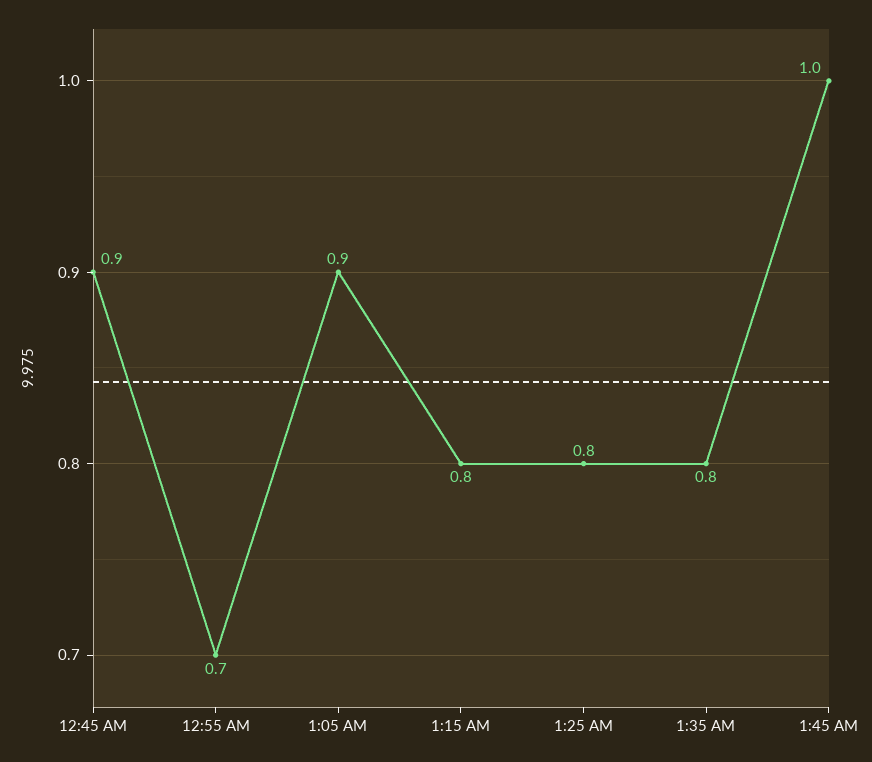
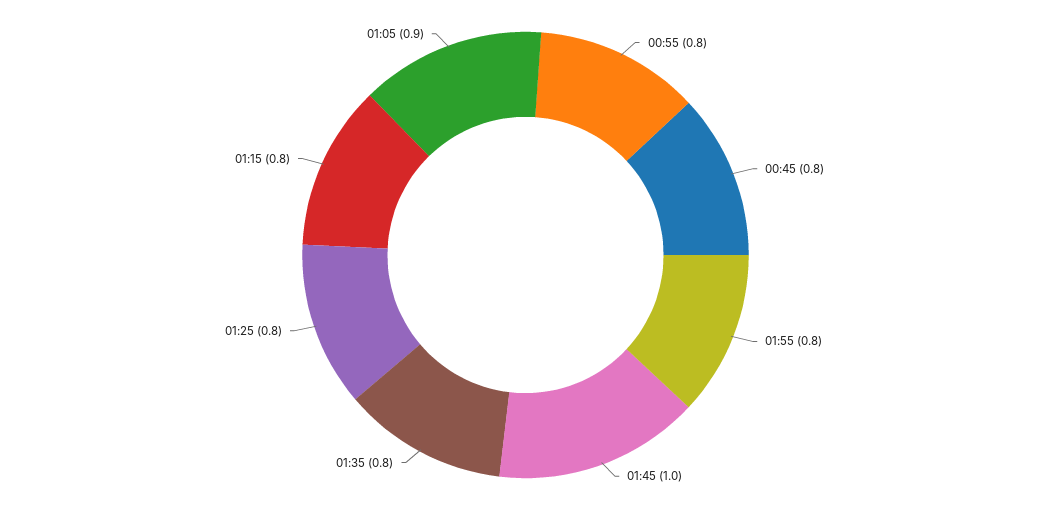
12:45 AM: 0.9 -> 0.8
12:55 AM: 0.7 -> 0.8
01:55: none -> 0.8

